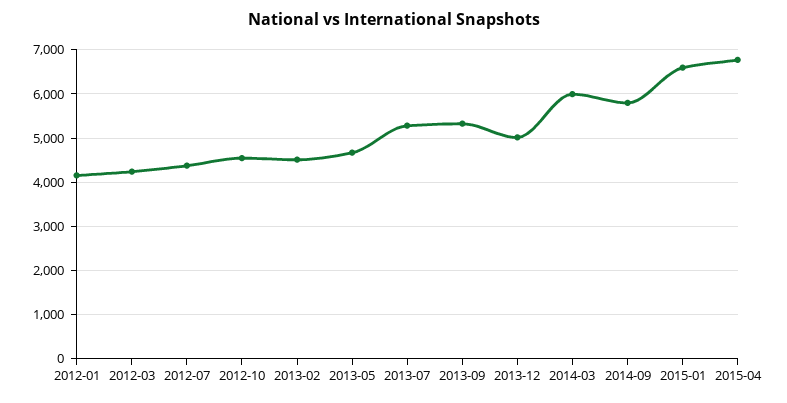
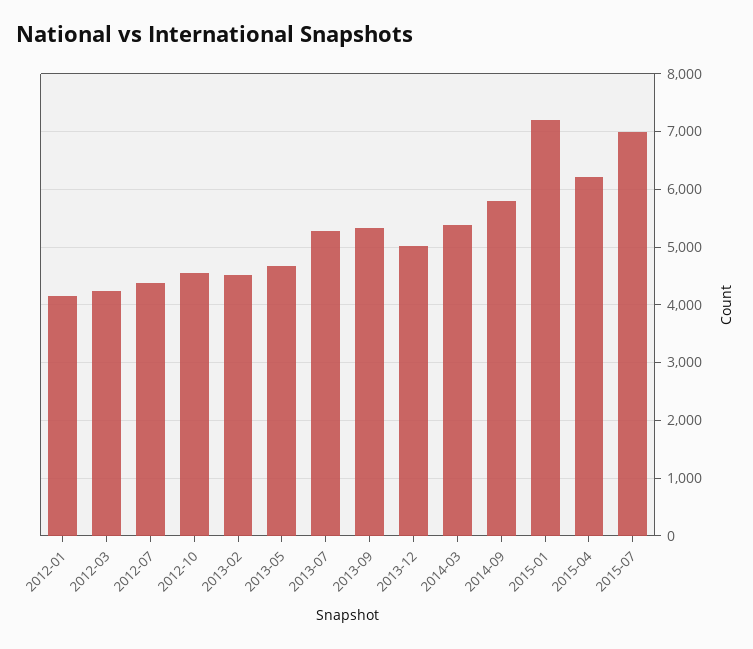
2014-03: 6000 -> 5400
2015-01: 6600 -> 7200
2015-04: 6800 -> 6200
2015-07: none -> 7000

